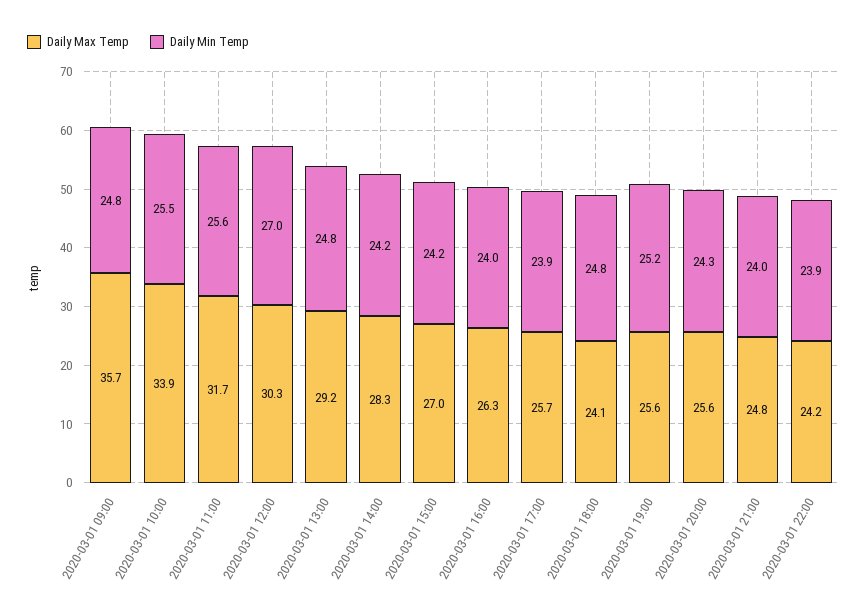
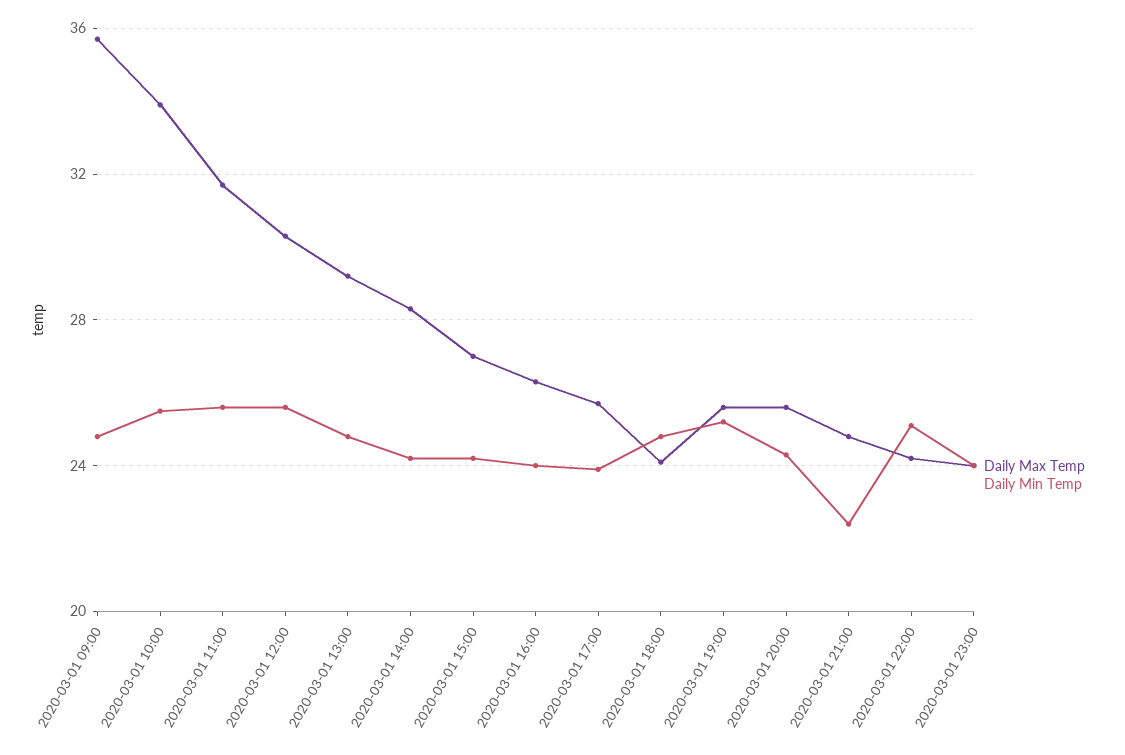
Daily Min Temp, 2020-03-01 12:00: 27 -> 25.5
Daily Min Temp, 2020-03-01 21:00: 24 -> 22.5
Daily Min Temp, 2020-03-01 22:00: 23.9 -> 25
Daily Max Temp, 2020-03-01 23:00: none -> 24
Daily Min Temp, 2020-03-01 23:00: none -> 24

